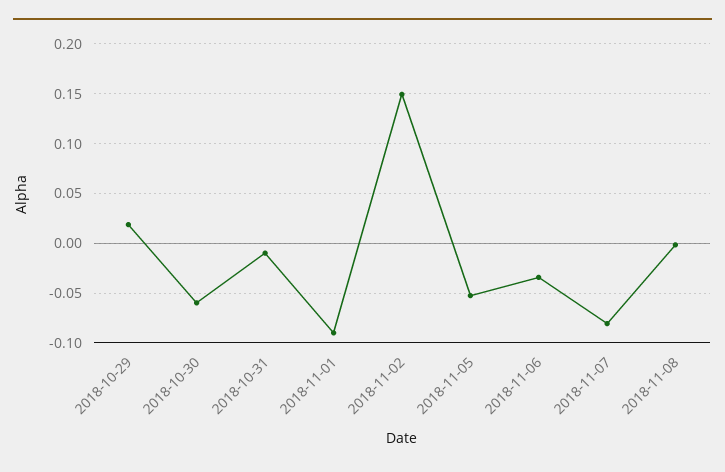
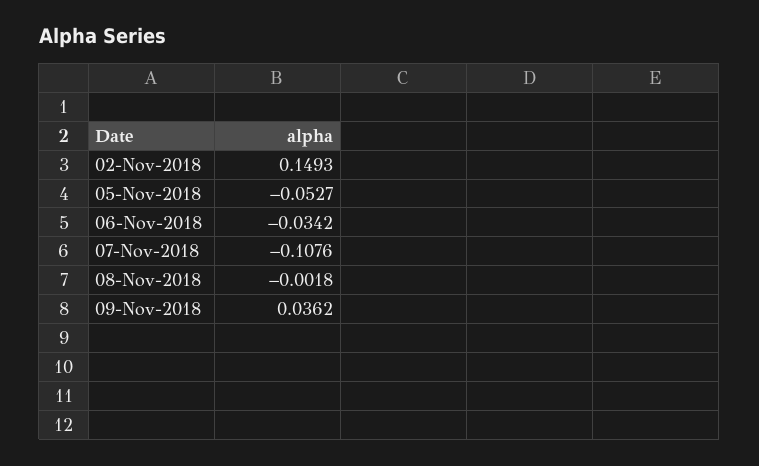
2018-10-29: 0.02 -> none
2018-10-30: -0.06 -> none
2018-10-31: -0.01 -> none
2018-11-01: -0.09 -> none
2018-11-07: -0.08 -> -0.1076
09-Nov-2018: none -> 0.0362

